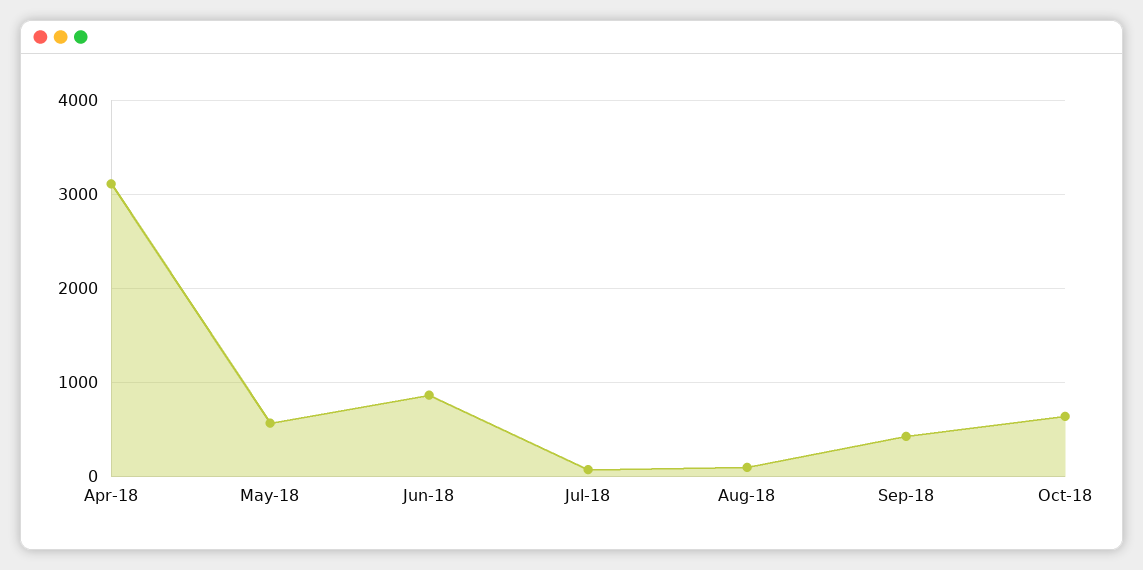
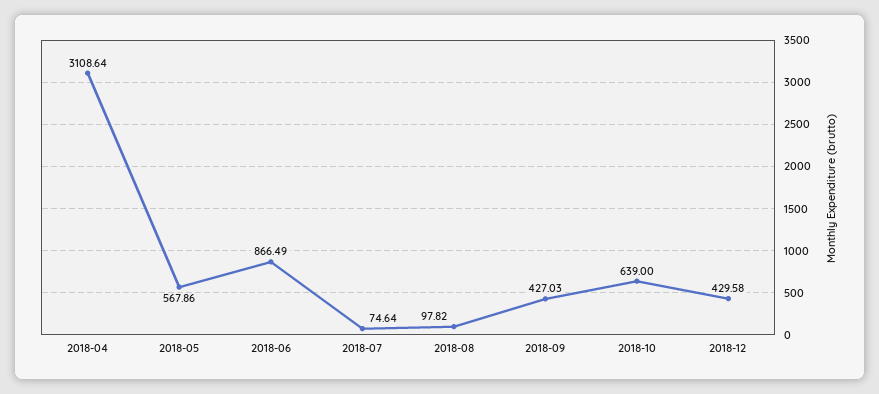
2018-12: none -> 429.58

